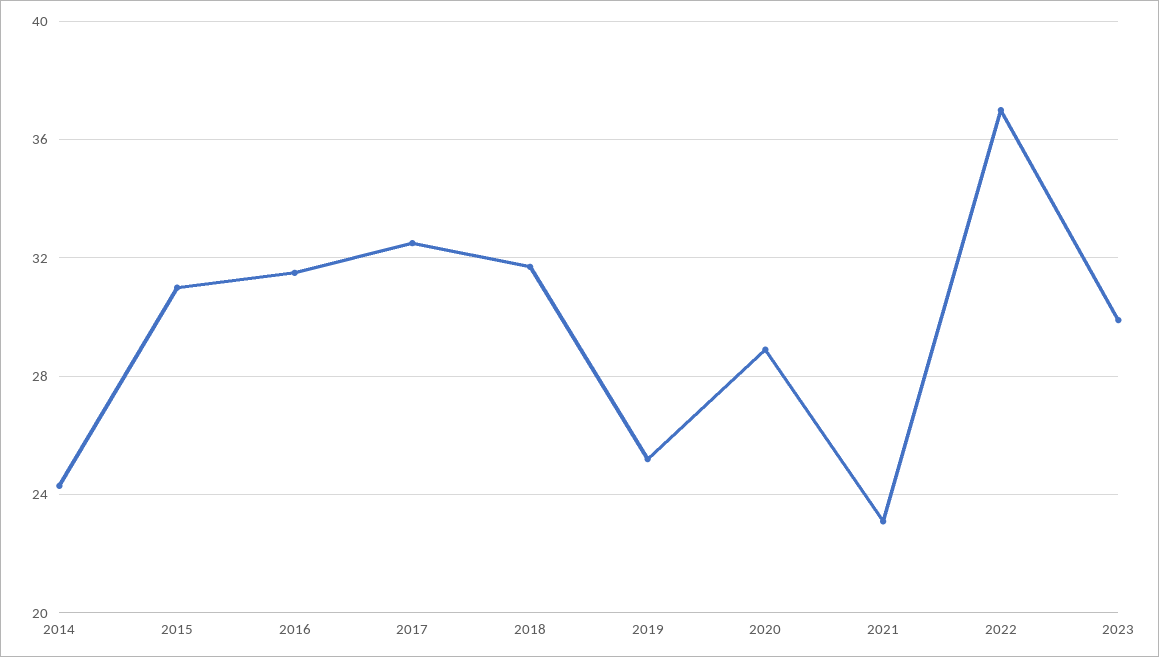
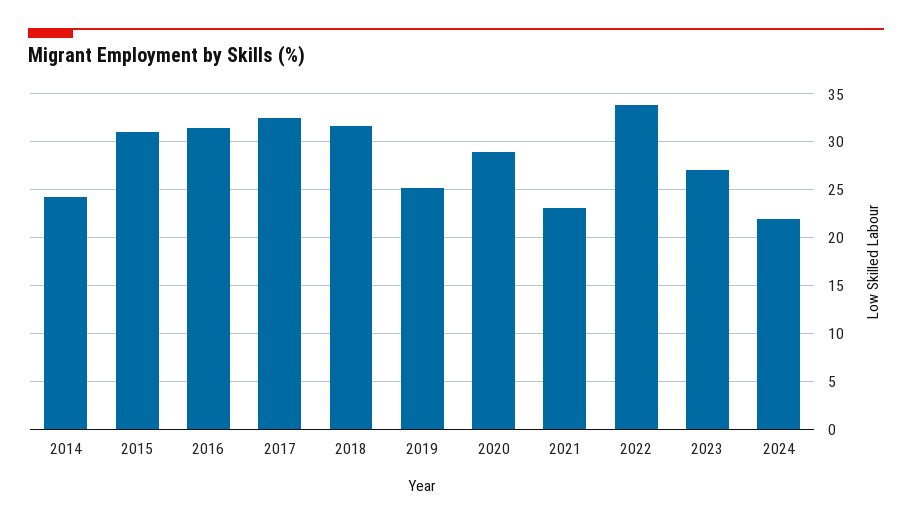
2022: 37 -> 34
2023: 30 -> 27
2024: none -> 22

